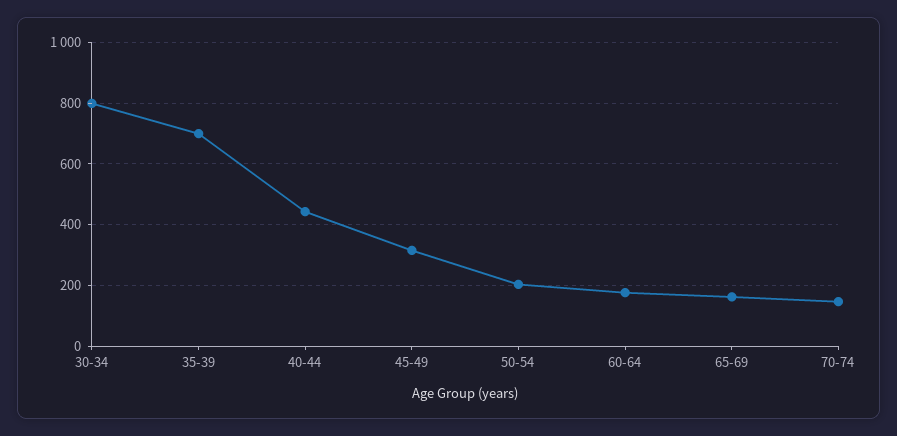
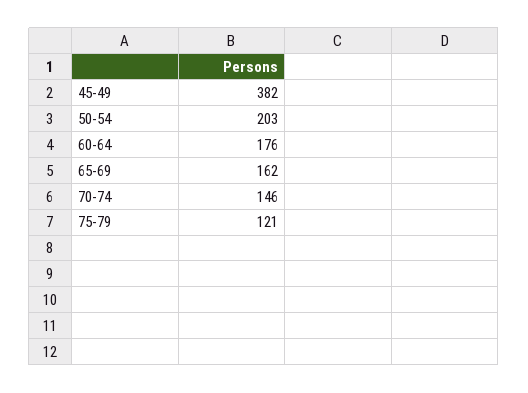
30-34: 800 -> none
35-39: 700 -> none
40-44: 440 -> none
45-49: 320 -> 382
75-79: none -> 121

